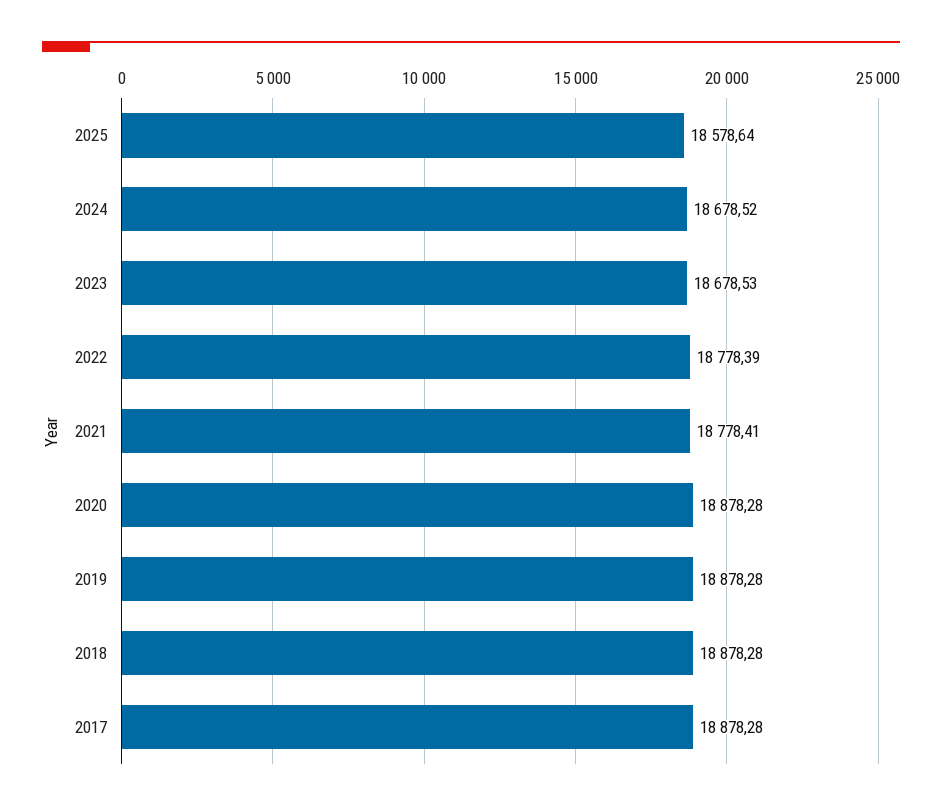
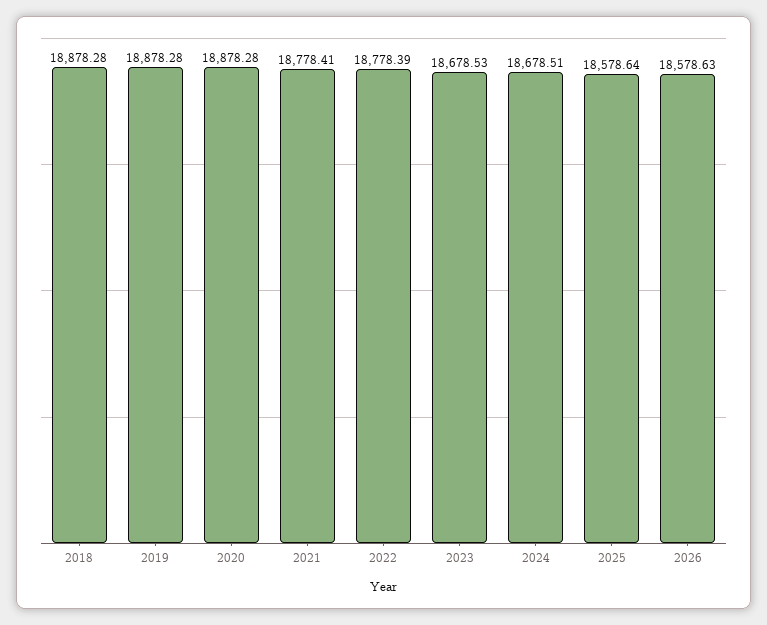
2024: 18678.52 -> 18678.51
2017: 18878.28 -> none
2026: none -> 18578.63

